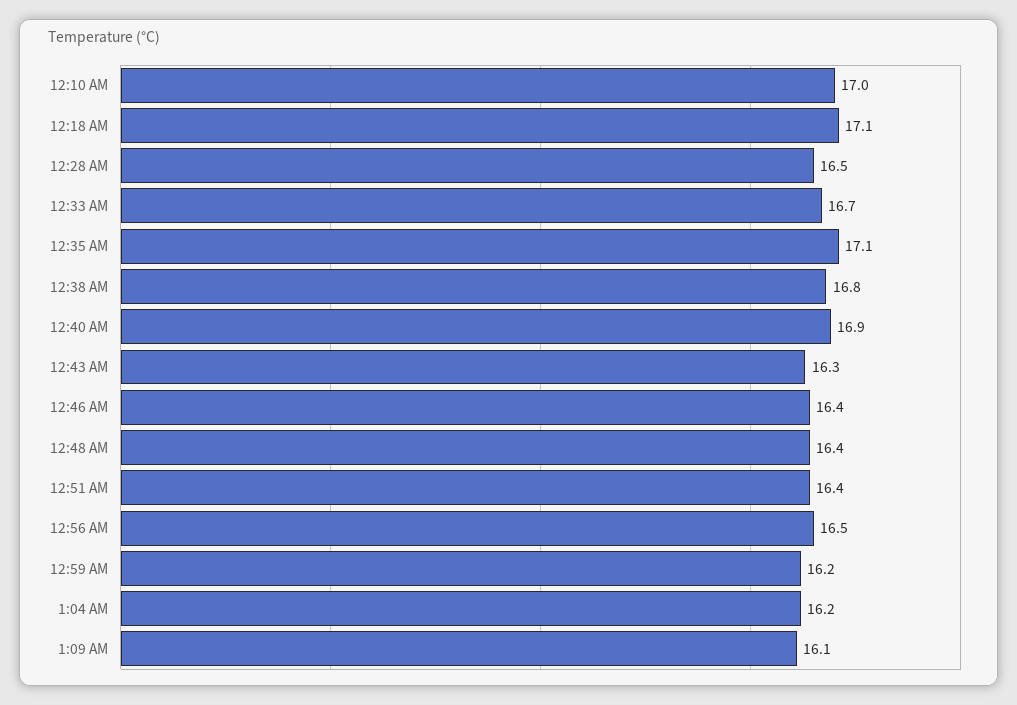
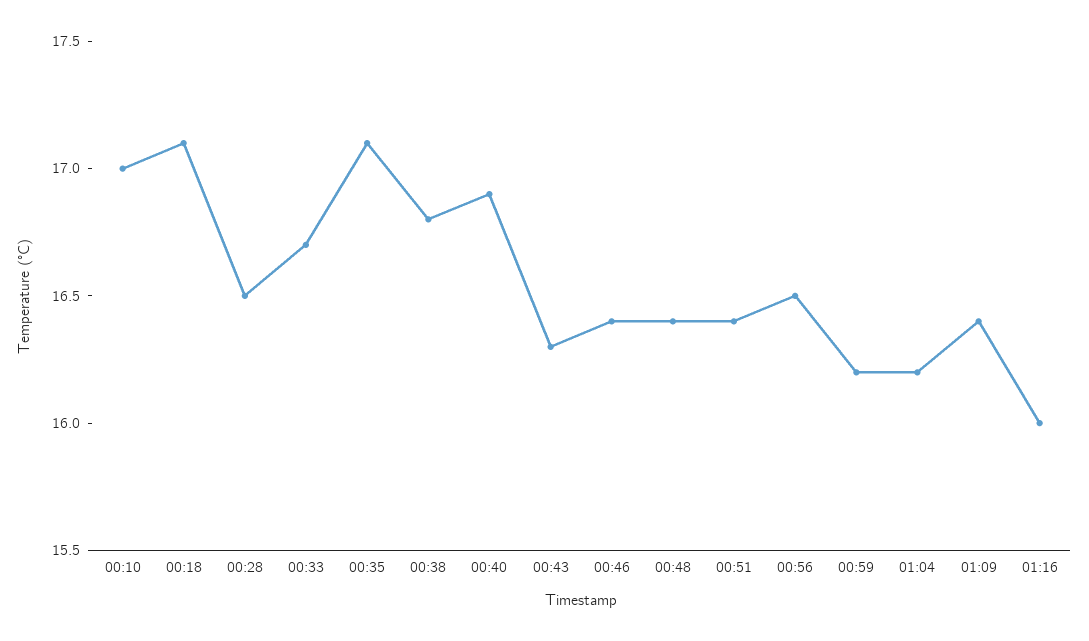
1:09 AM: 16.1 -> 16.4
01:16: none -> 16

